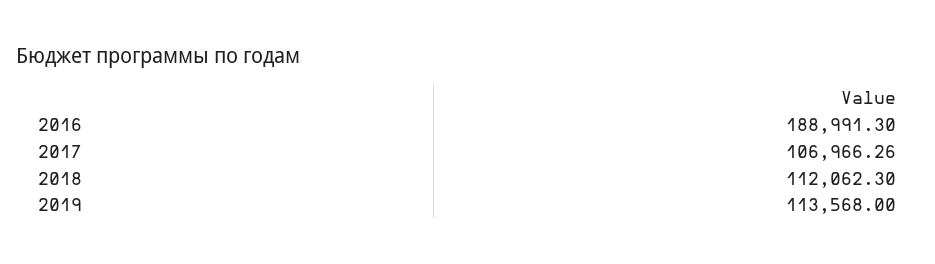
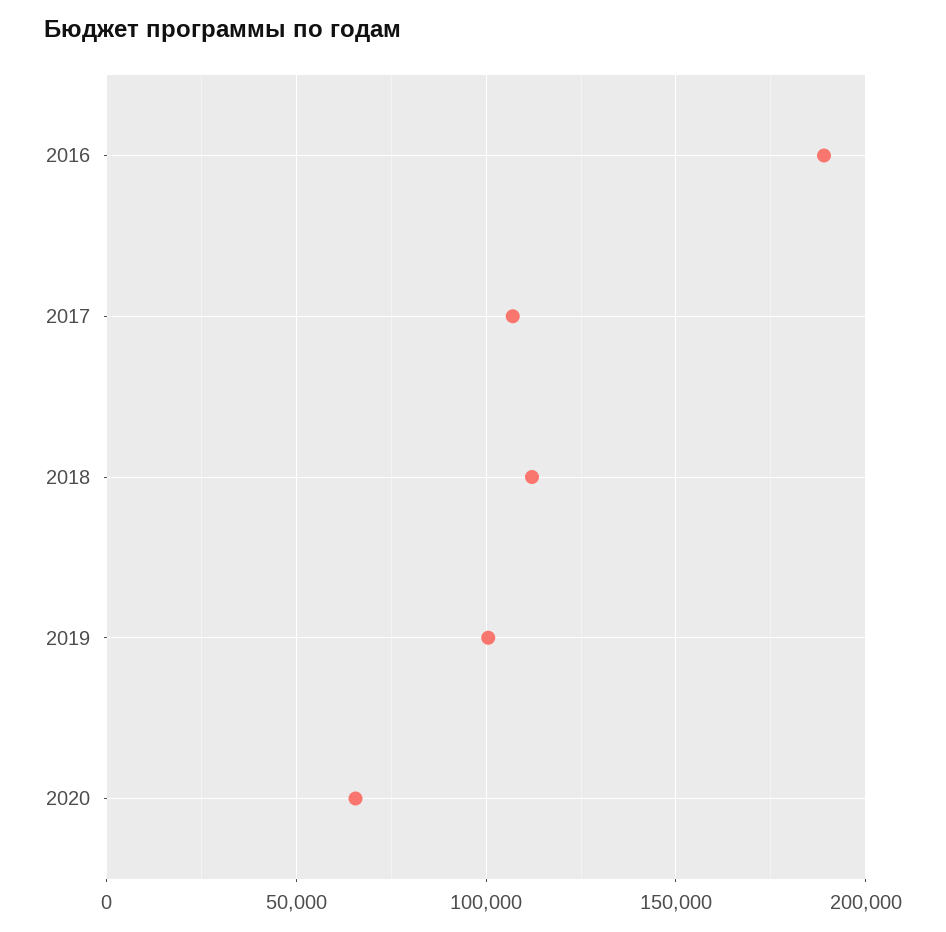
2019: 113568 -> 100000
2020: none -> 65000

